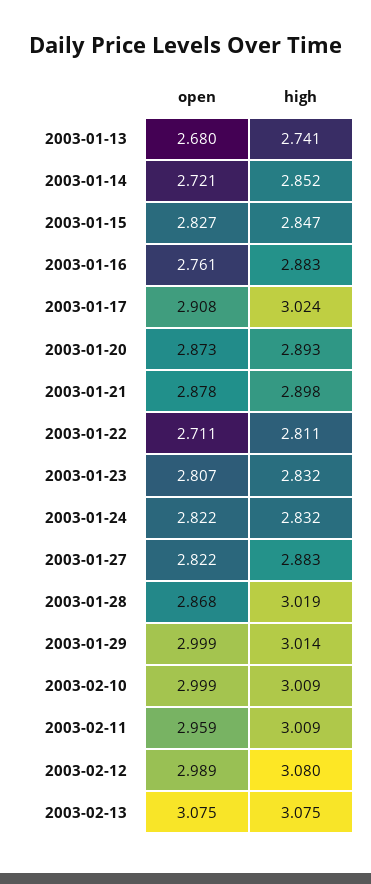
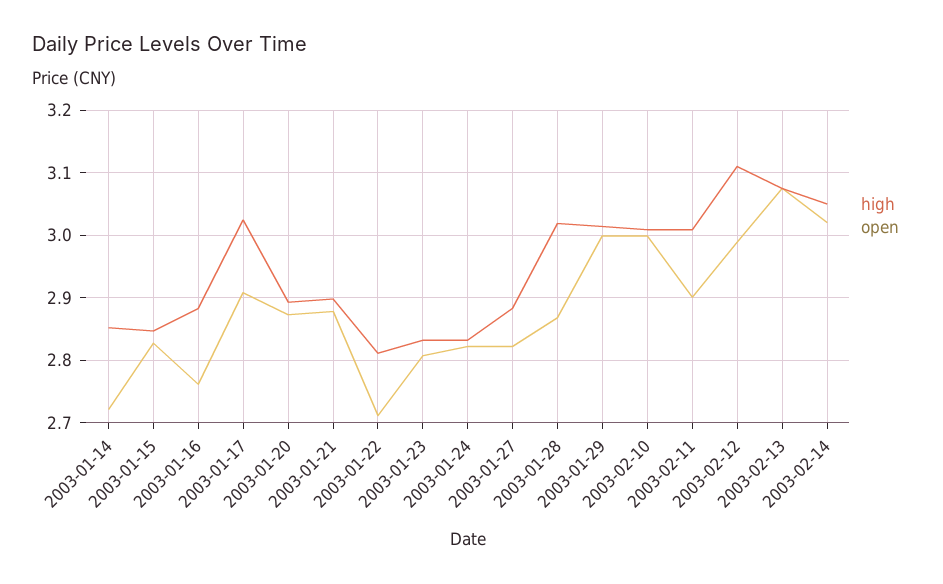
open, 2003-01-13: 2.68 -> none
high, 2003-01-13: 2.741 -> none
open, 2003-02-11: 2.959 -> 2.9
high, 2003-02-12: 3.08 -> 3.11
high, 2003-02-14: none -> 3.05
open, 2003-02-14: none -> 3.02

